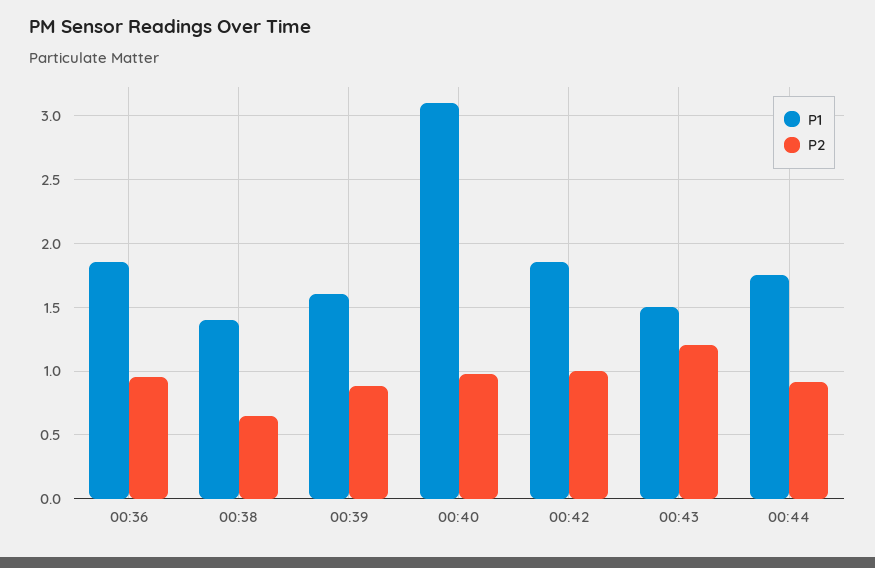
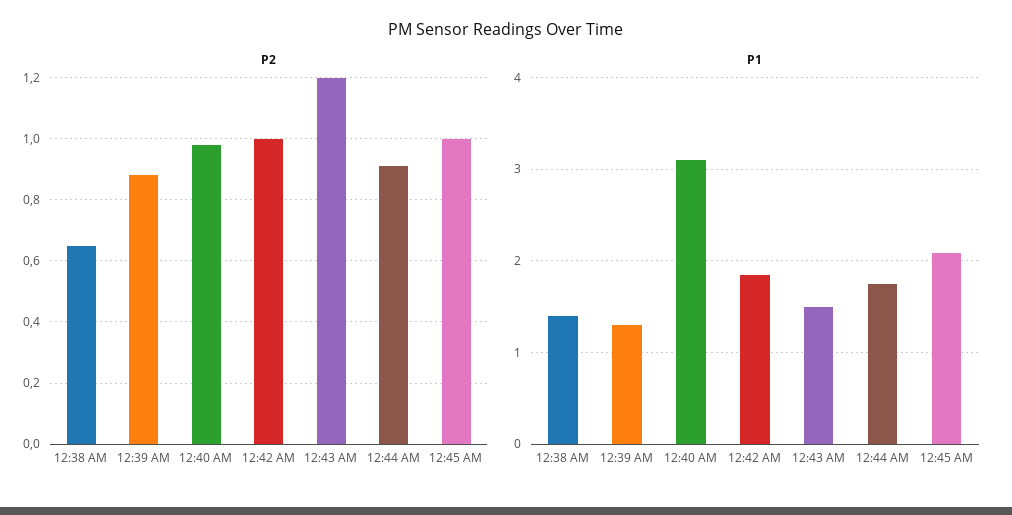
P1, 00:36: 1.85 -> none
P2, 00:36: 0.95 -> none
P1, 00:39: 1.6 -> 1.3
P2, 12:45 AM: none -> 1
P1, 12:45 AM: none -> 2.1

